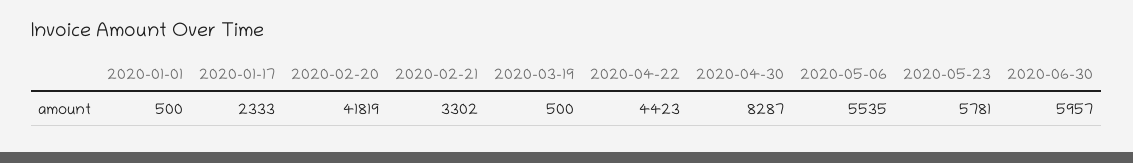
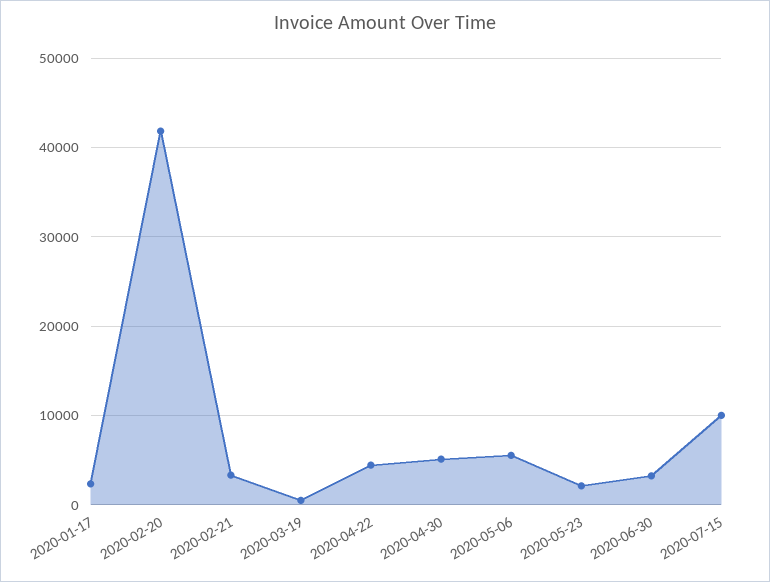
2020-01-01: 500 -> none
2020-04-30: 8287 -> 5000
2020-05-23: 5781 -> 2000
2020-06-30: 5957 -> 3000
2020-07-15: none -> 10000

